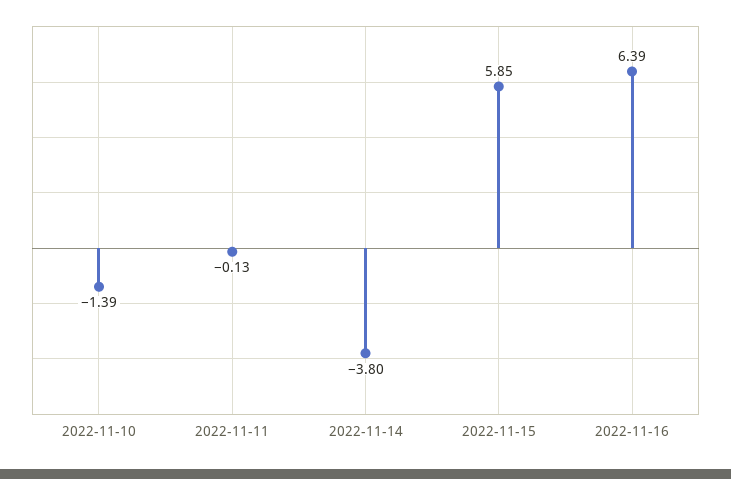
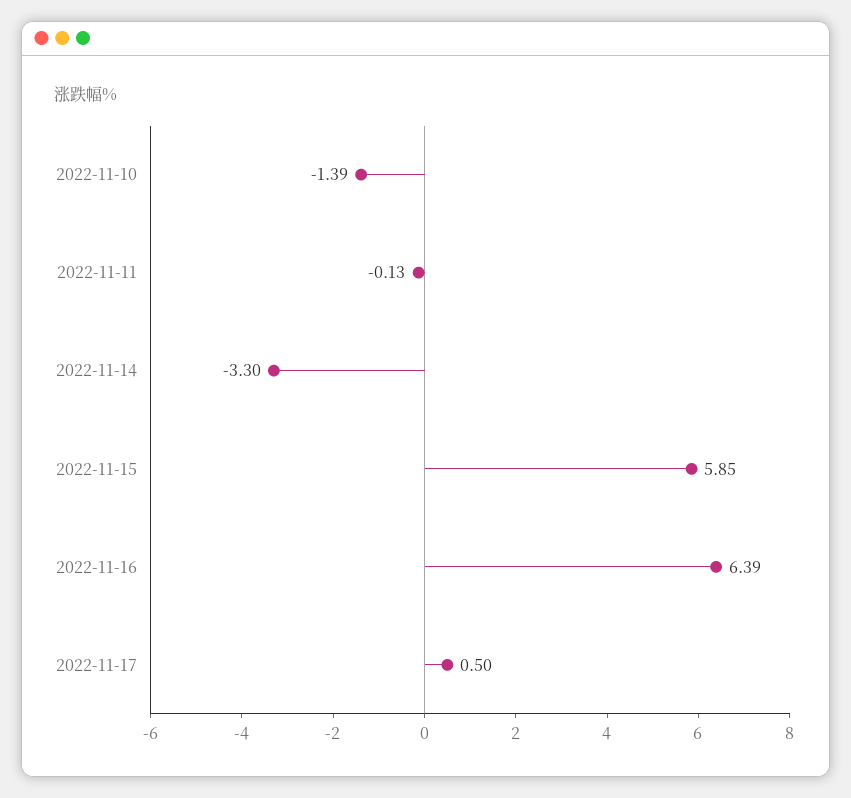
2022-11-14: -3.8 -> -3.3
2022-11-17: none -> 0.5

